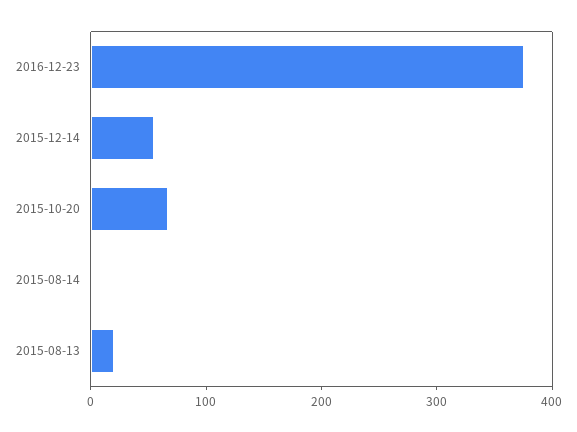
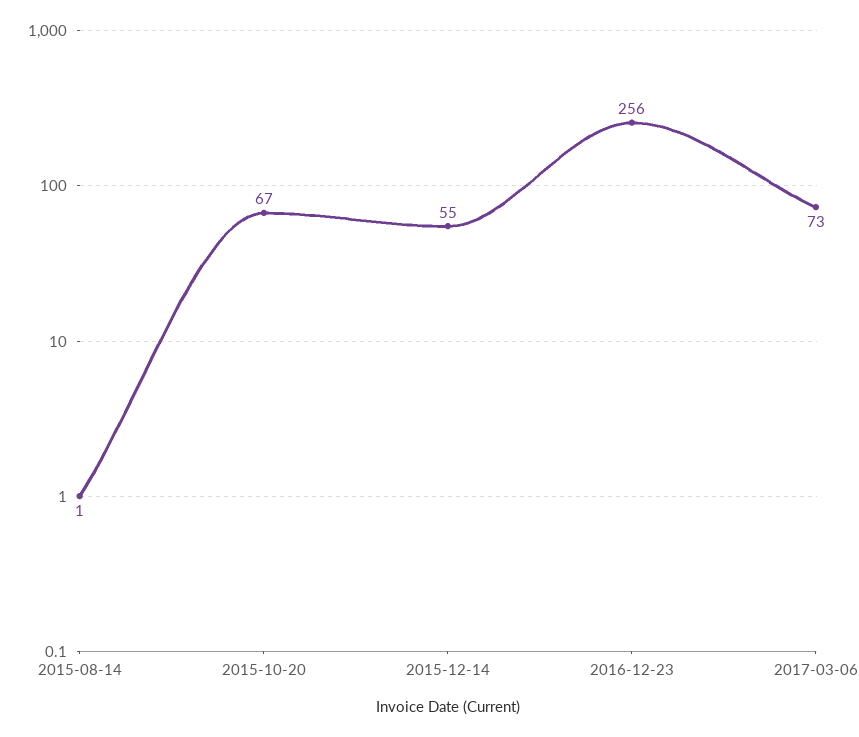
2016-12-23: 380 -> 256
2015-08-13: 20 -> none
2017-03-06: none -> 73

